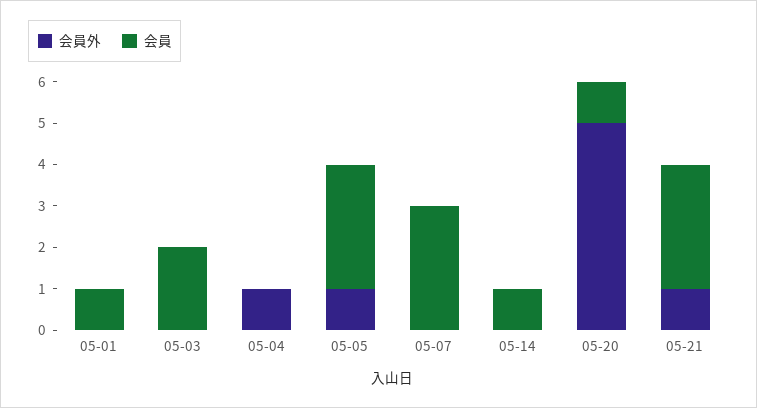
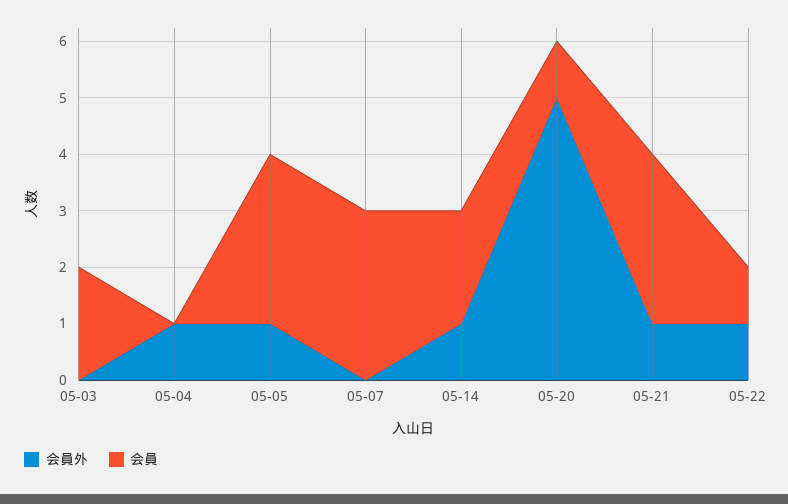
会員外, 05-01: 0 -> none
会員, 05-01: 1 -> none
会員外, 05-14: 0 -> 1
会員, 05-14: 1 -> 2
会員外, 05-22: none -> 1
会員, 05-22: none -> 1

